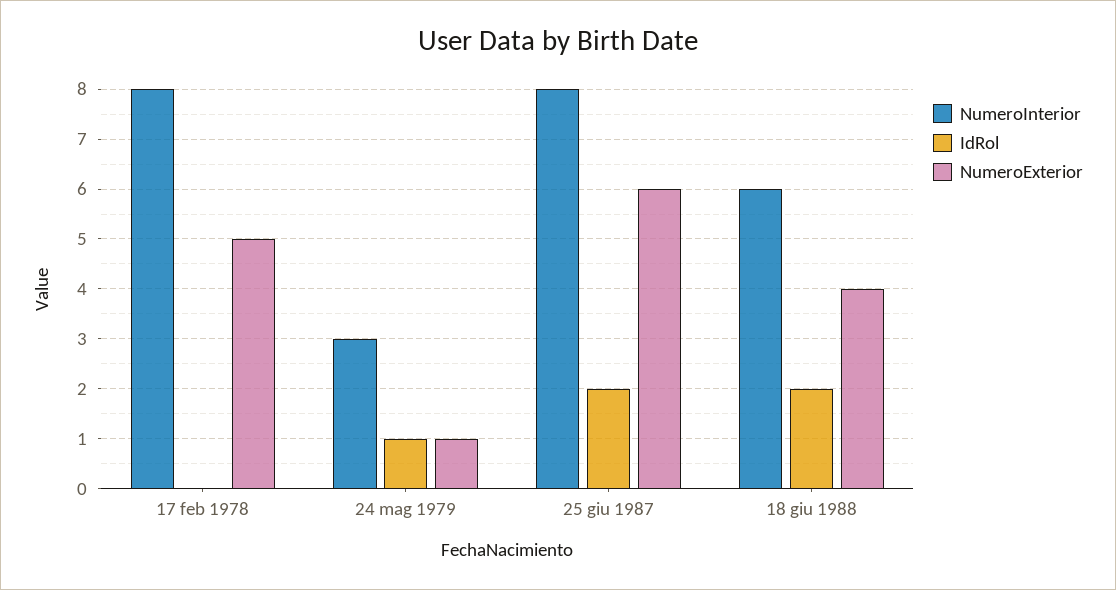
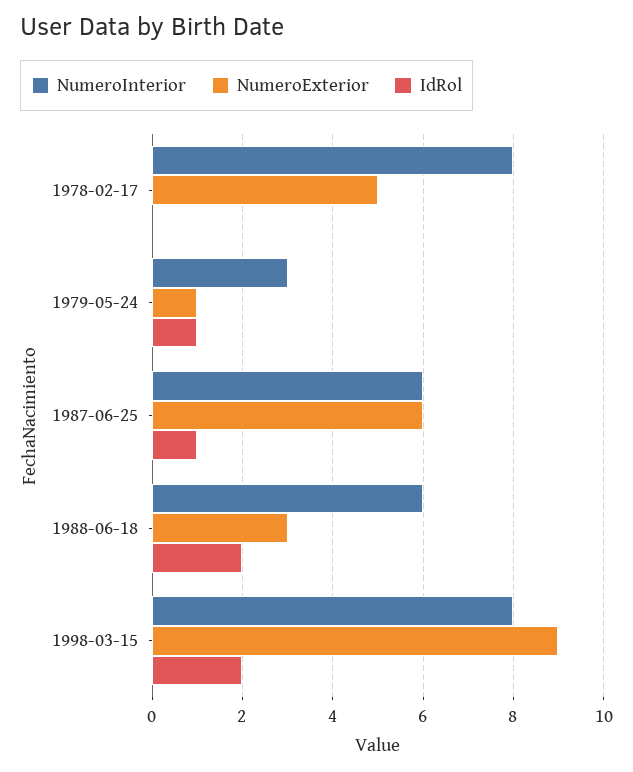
NumeroInterior, 25 giu 1987: 8 -> 6
IdRol, 25 giu 1987: 2 -> 1
NumeroExterior, 18 giu 1988: 4 -> 3
NumeroInterior, 1998-03-15: none -> 8
NumeroExterior, 1998-03-15: none -> 9
IdRol, 1998-03-15: none -> 2

